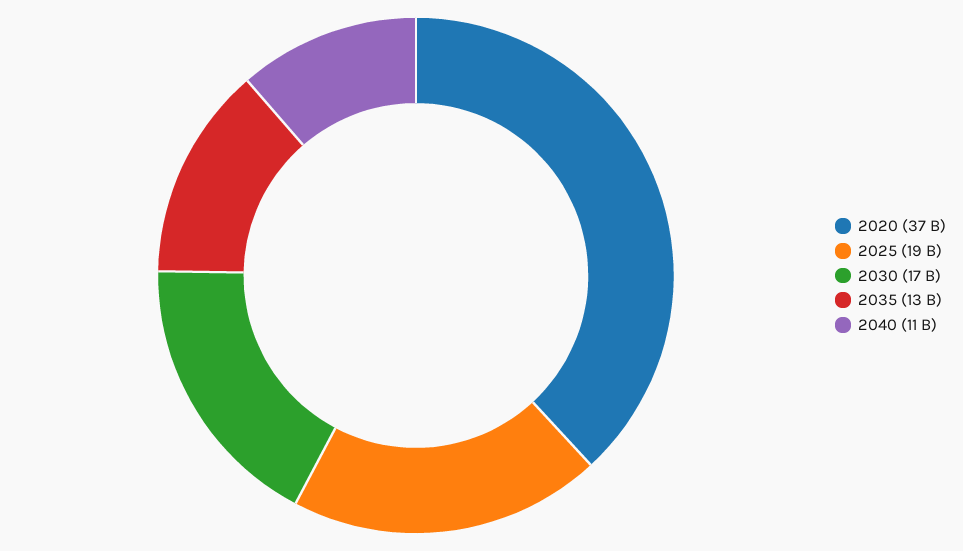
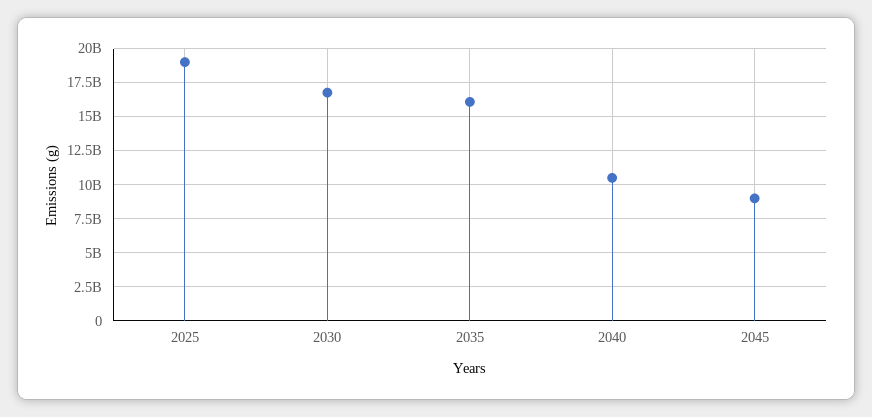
2020: 37000000000 -> none
2035: 13000000000 -> 16000000000
2045: none -> 9000000000

